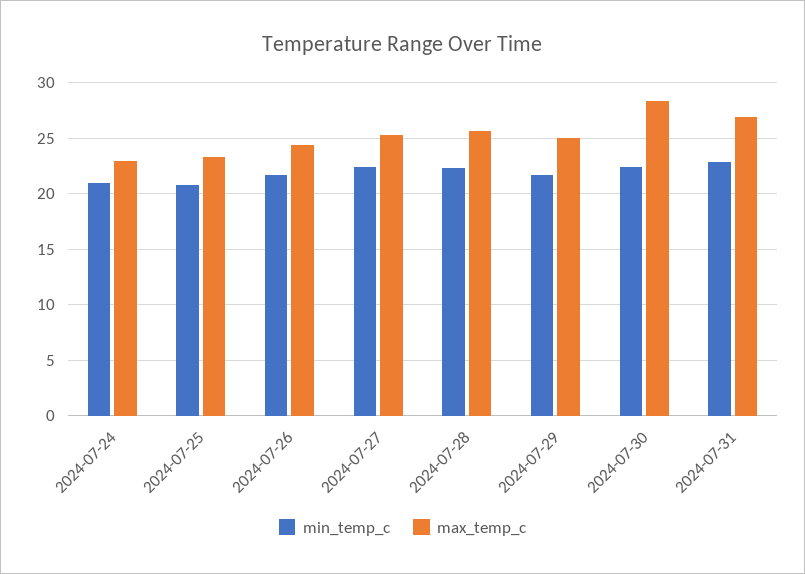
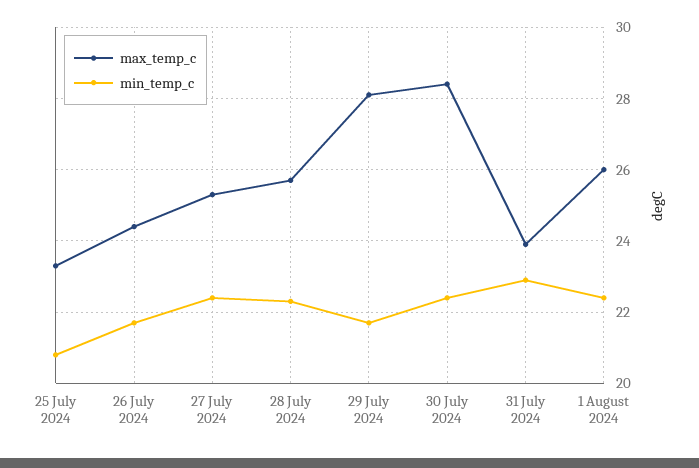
min_temp_c, 2024-07-24: 21 -> none
max_temp_c, 2024-07-24: 23 -> none
max_temp_c, 2024-07-29: 25 -> 28
max_temp_c, 2024-07-31: 27 -> 24
max_temp_c, 1 August 2024: none -> 26
min_temp_c, 1 August 2024: none -> 22.5

